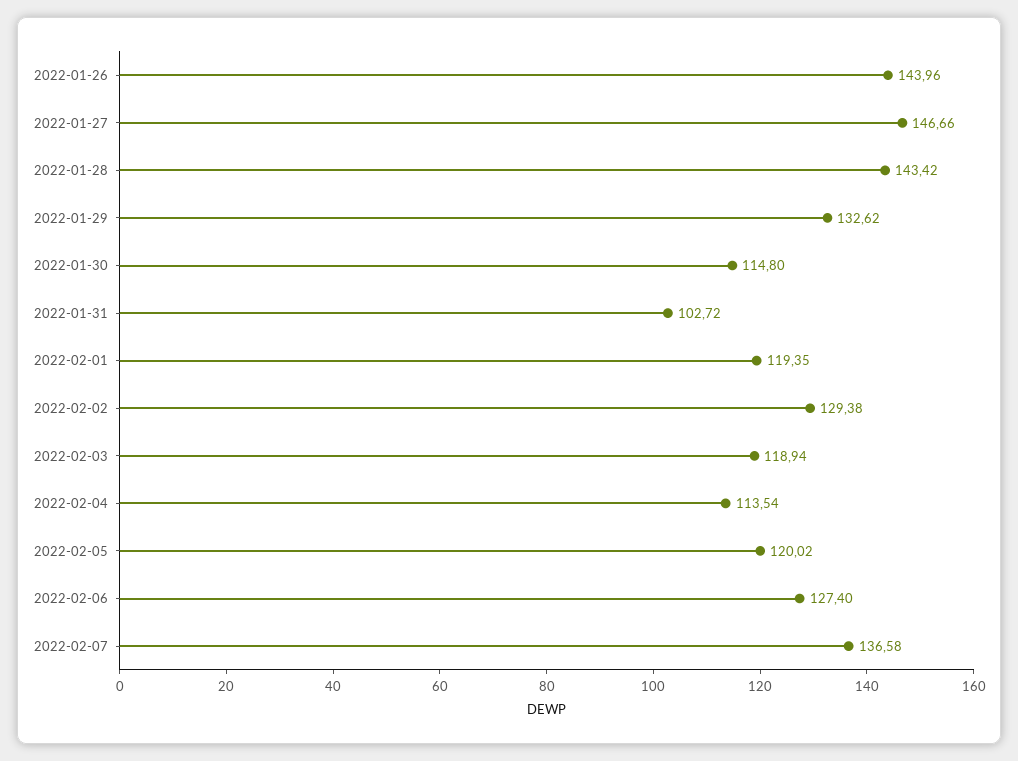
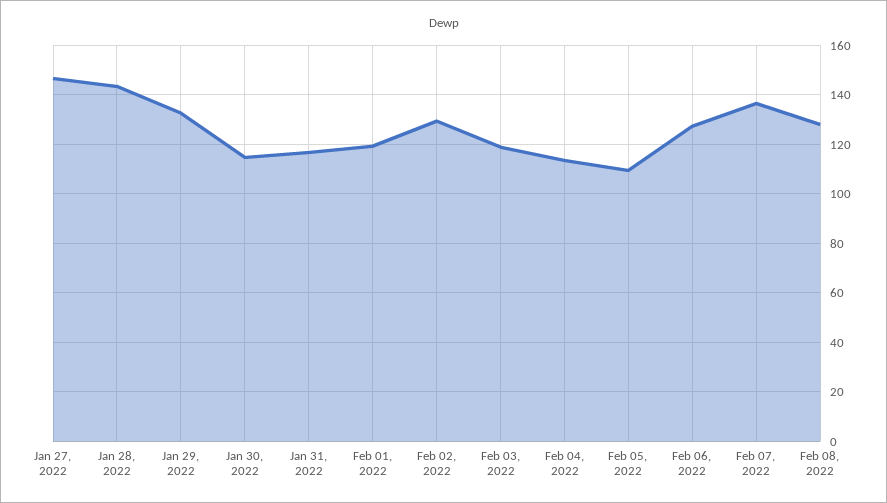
2022-01-26: 143.96 -> none
2022-01-31: 102.72 -> 117.5
2022-02-05: 120.02 -> 110
Feb 08, 2022: none -> 127.5

